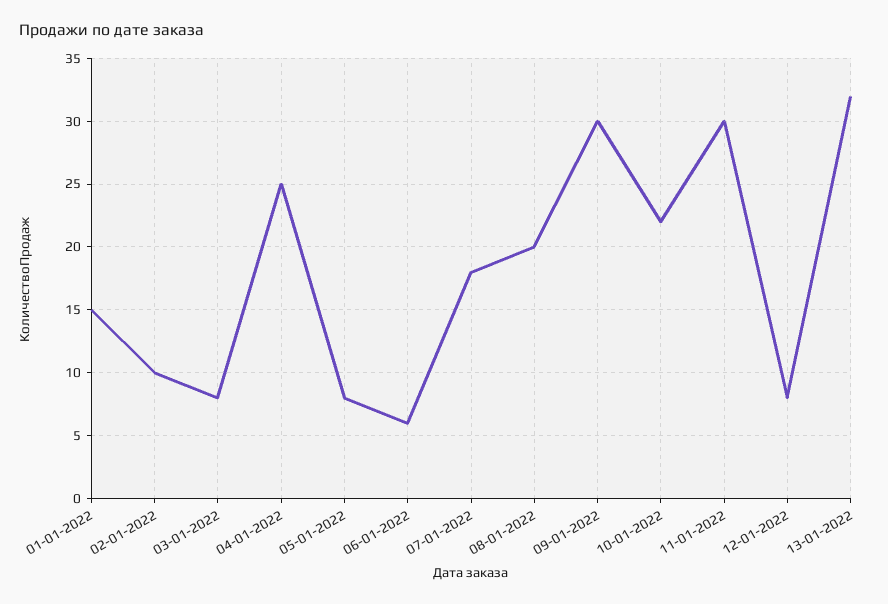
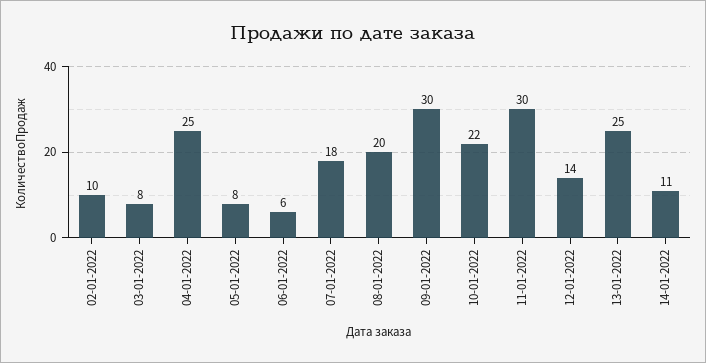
01-01-2022: 15 -> none
12-01-2022: 8 -> 14
13-01-2022: 32 -> 25
14-01-2022: none -> 11

